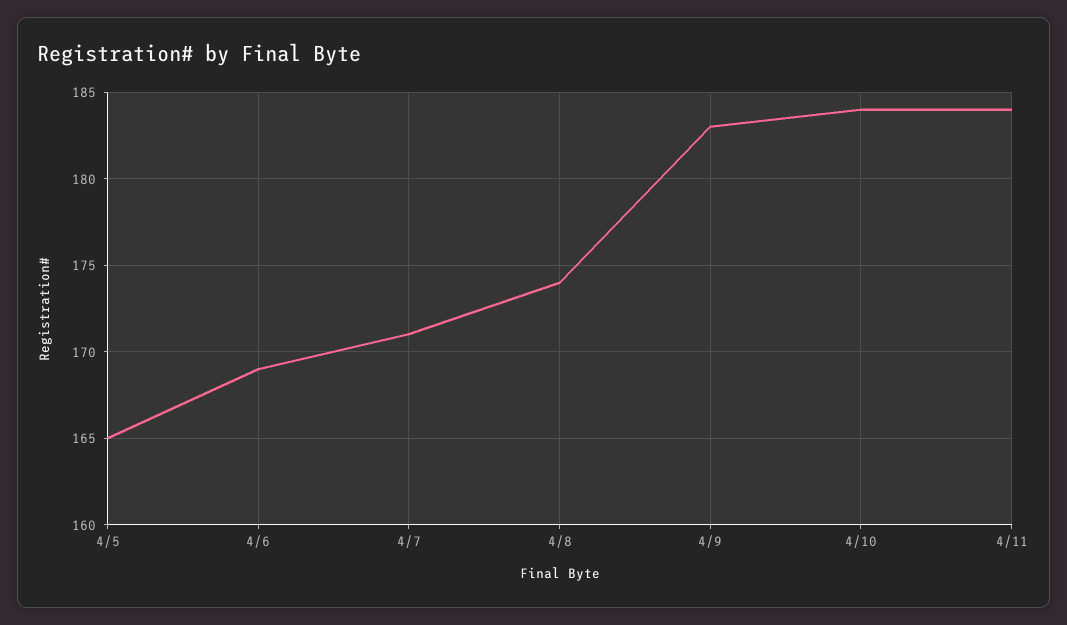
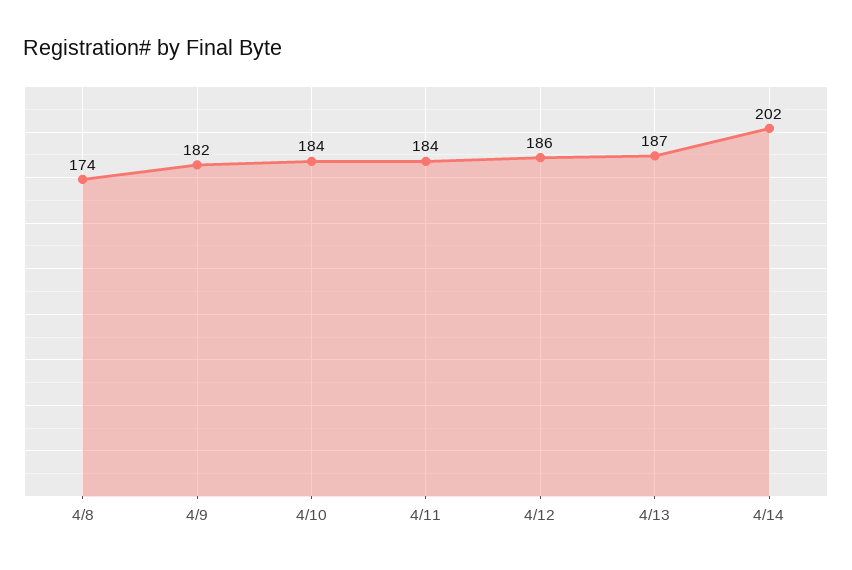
4/5: 165 -> none
4/6: 169 -> none
4/7: 171 -> none
4/9: 183 -> 182
4/12: none -> 186
4/13: none -> 187
4/14: none -> 202

